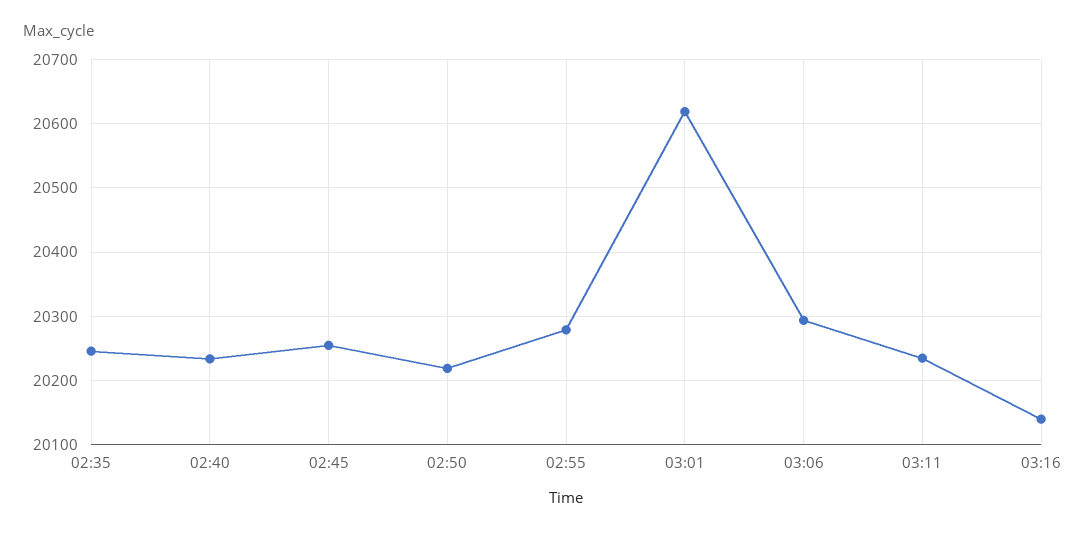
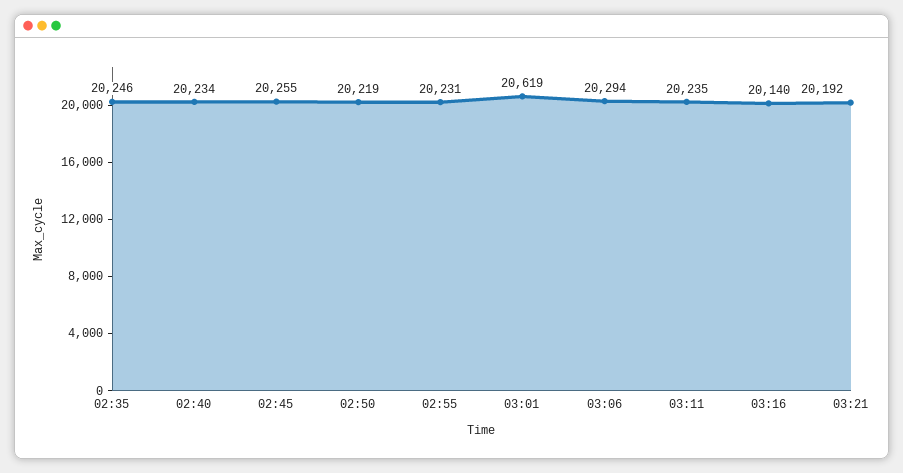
02:55: 20280 -> 20231
03:21: none -> 20192

